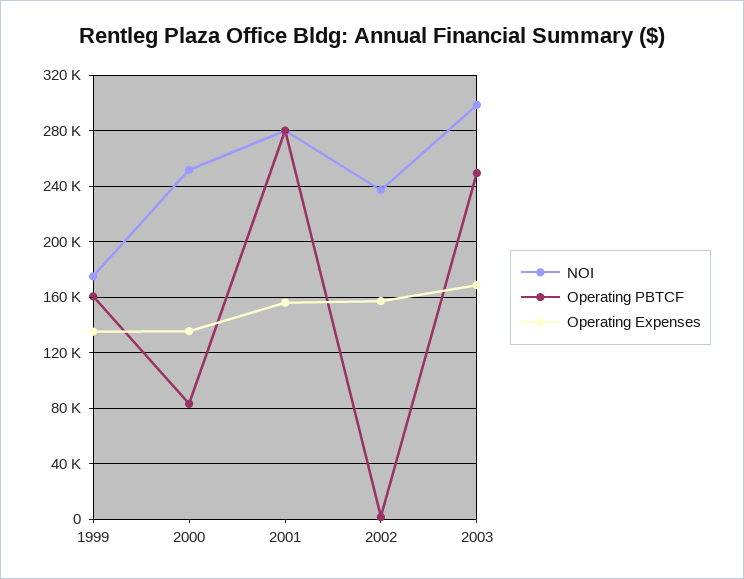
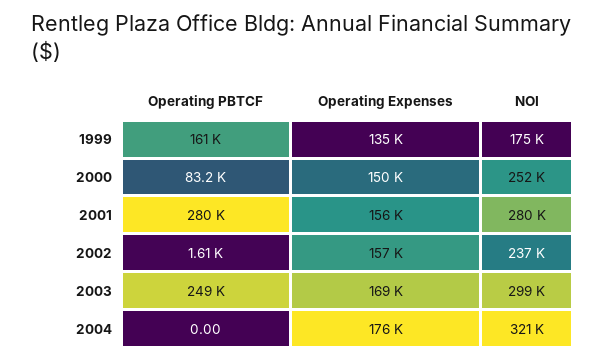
Operating Expenses, 2000: 135000 -> 150000
Operating PBTCF, 2004: none -> 0
Operating Expenses, 2004: none -> 176000
NOI, 2004: none -> 321000

